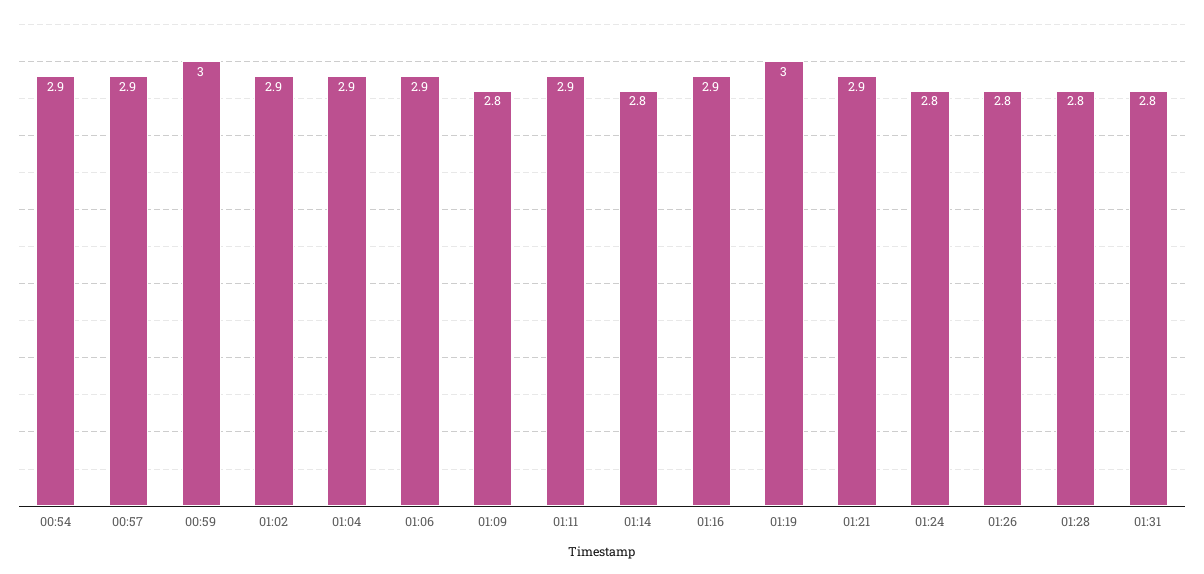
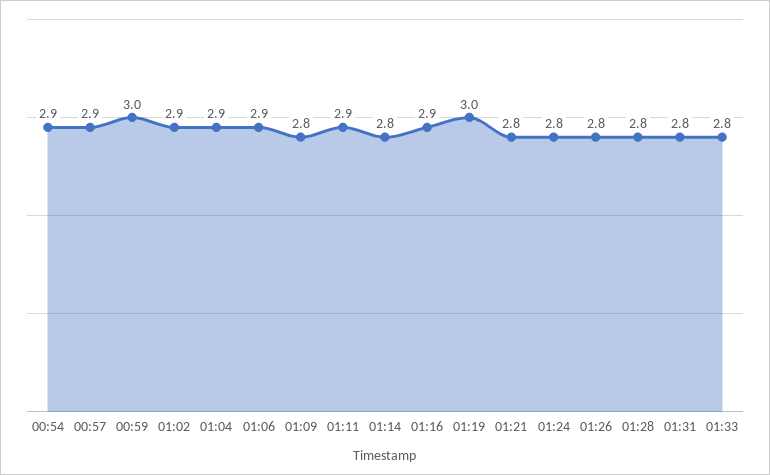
01:21: 2.9 -> 2.8
01:33: none -> 2.8

